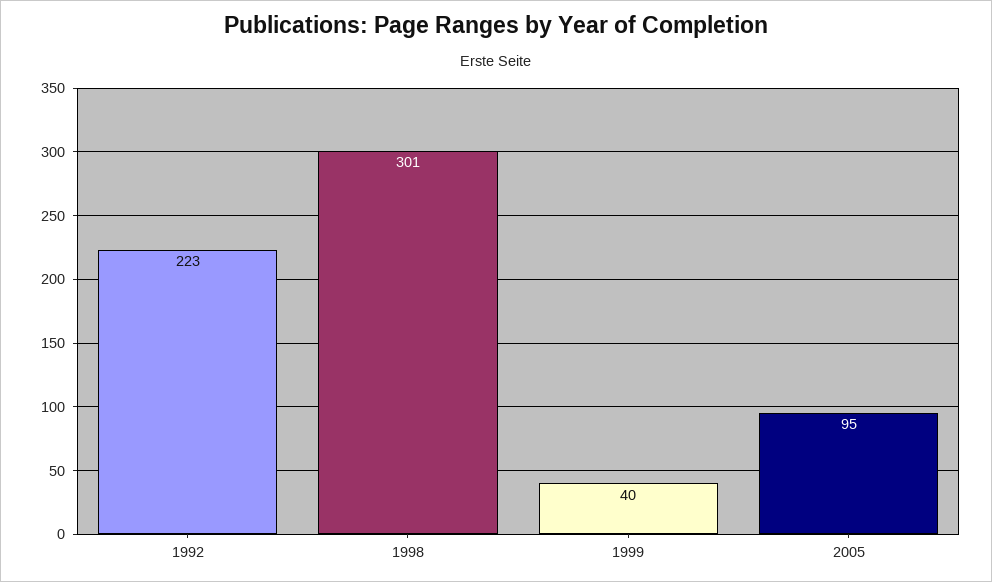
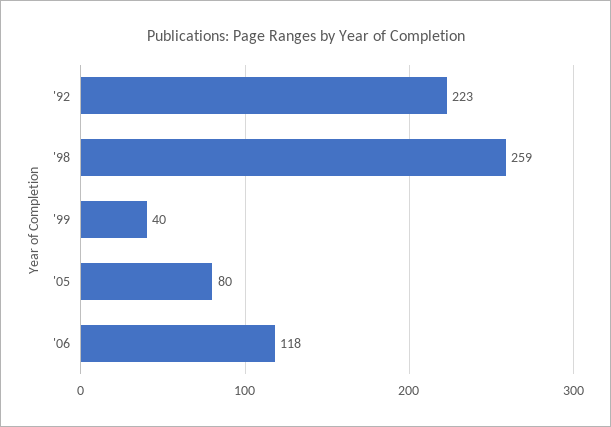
1998: 301 -> 259
2005: 95 -> 80
'06: none -> 118

